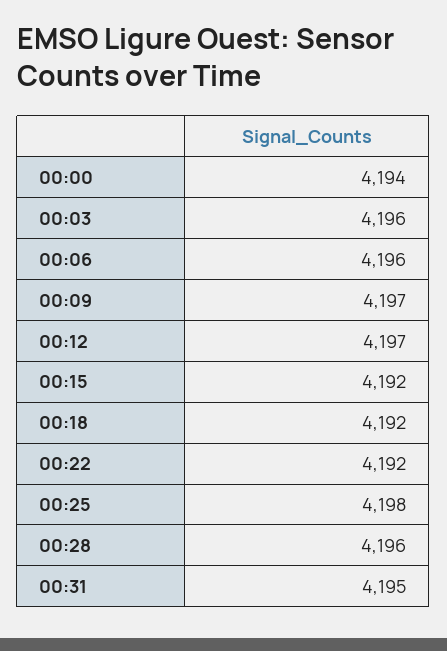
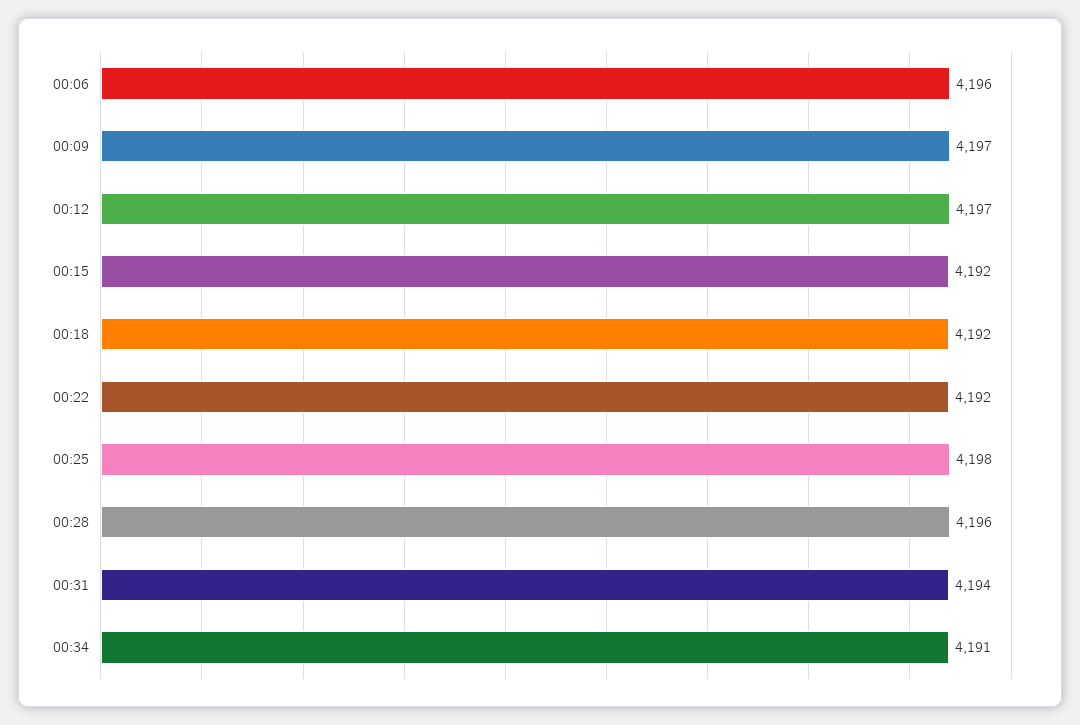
00:00: 4194 -> none
00:03: 4196 -> none
00:31: 4195 -> 4194
00:34: none -> 4191

